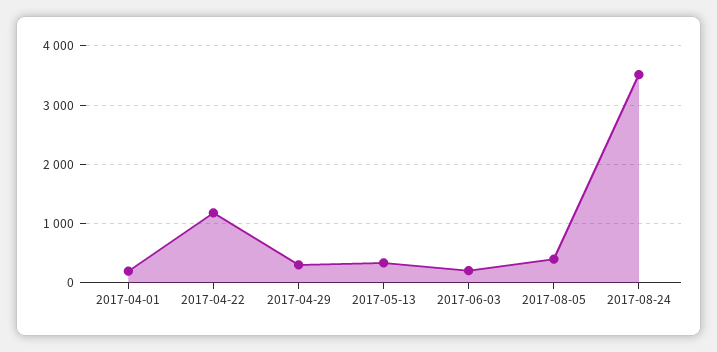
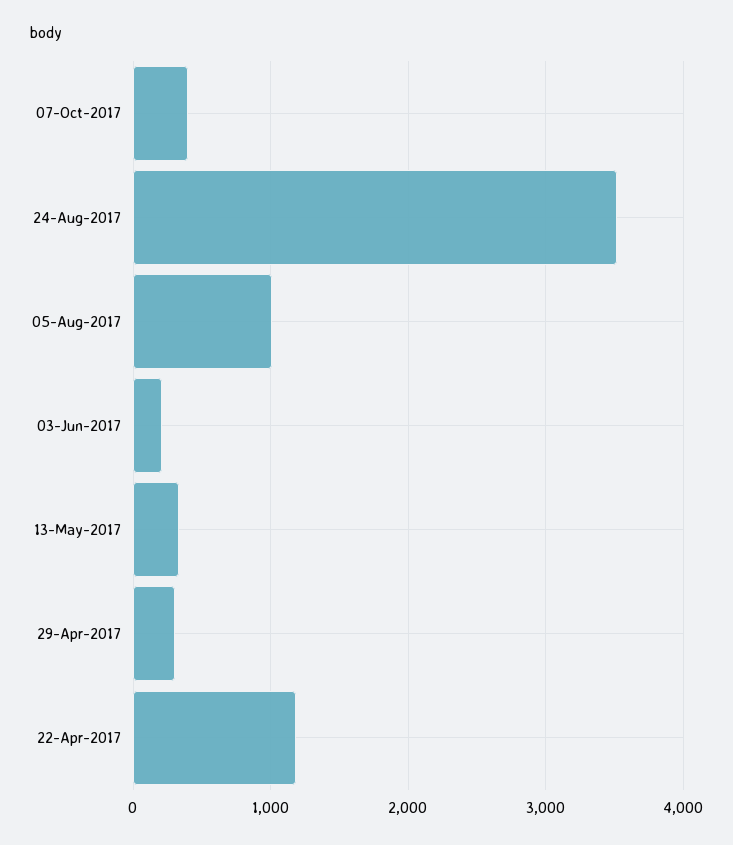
2017-04-01: 200 -> none
2017-08-05: 400 -> 1000
07-Oct-2017: none -> 400

